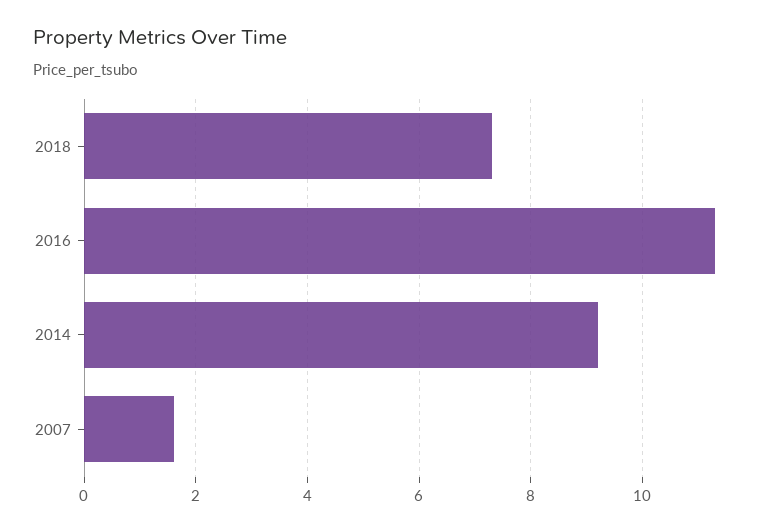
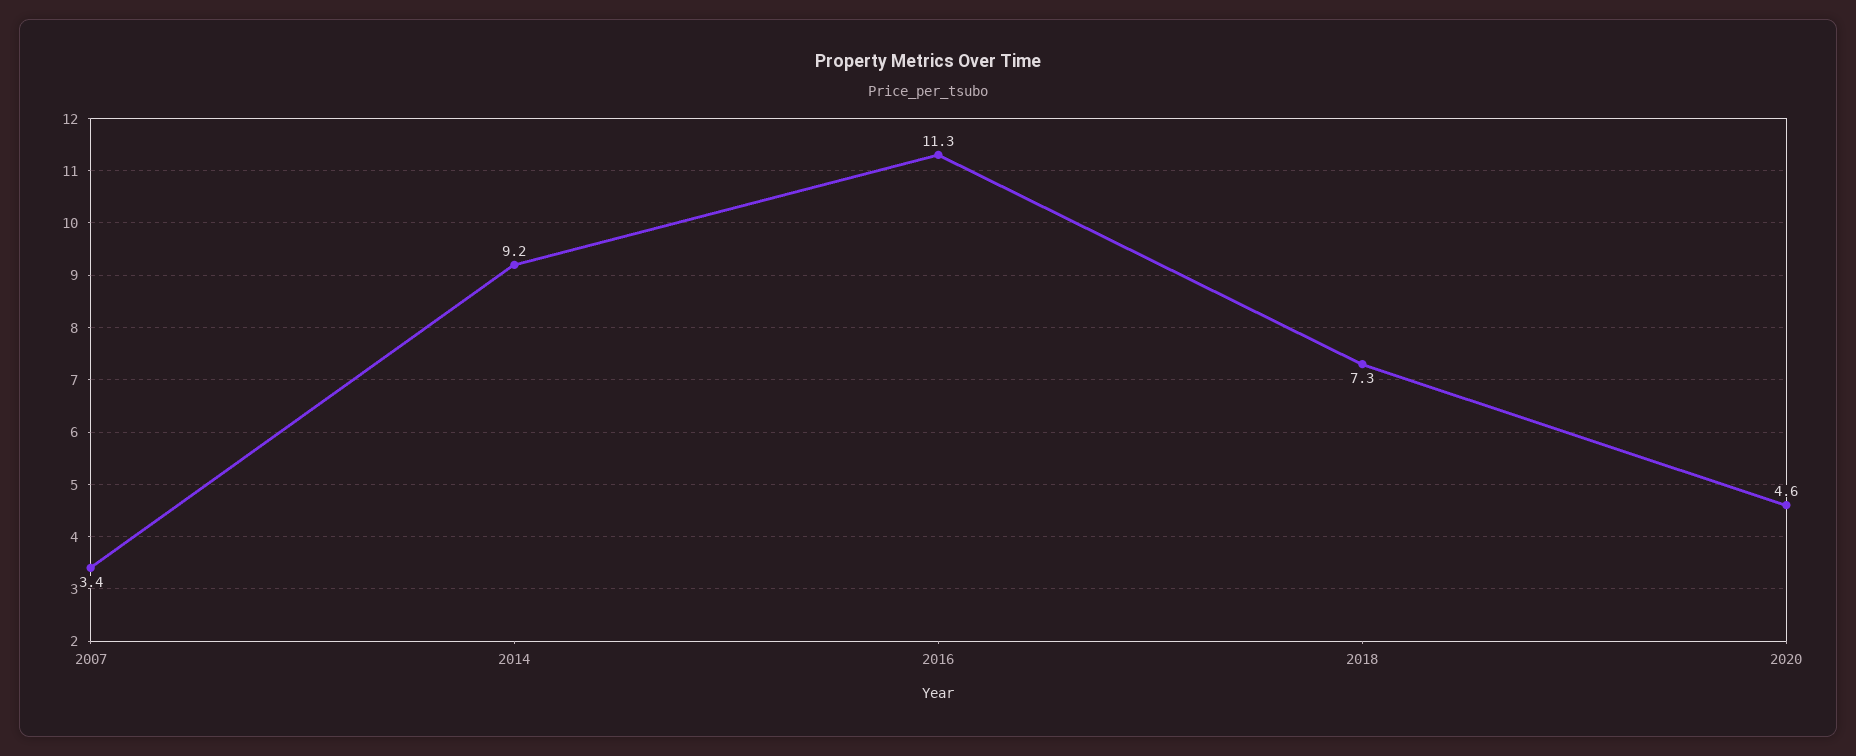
2007: 1.5 -> 3.4
2020: none -> 4.6

